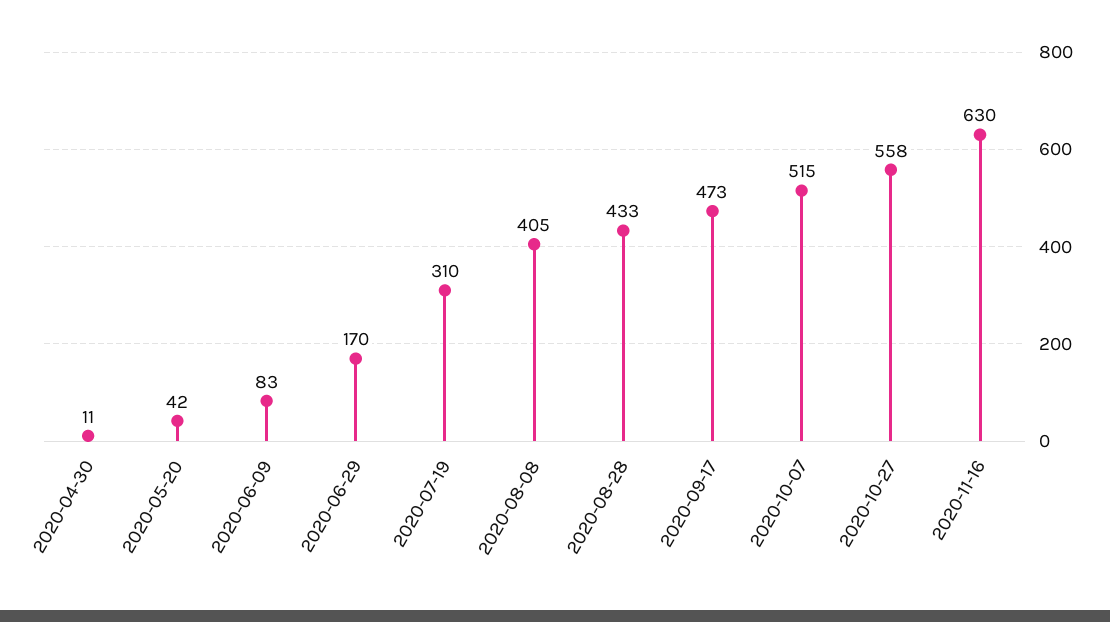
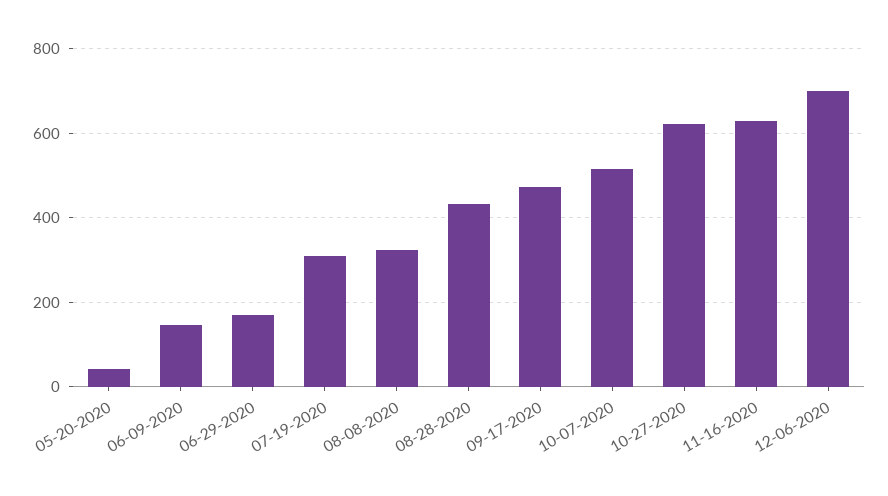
2020-04-30: 11 -> none
2020-06-09: 83 -> 140
2020-08-08: 405 -> 320
2020-10-27: 558 -> 620
12-06-2020: none -> 700

